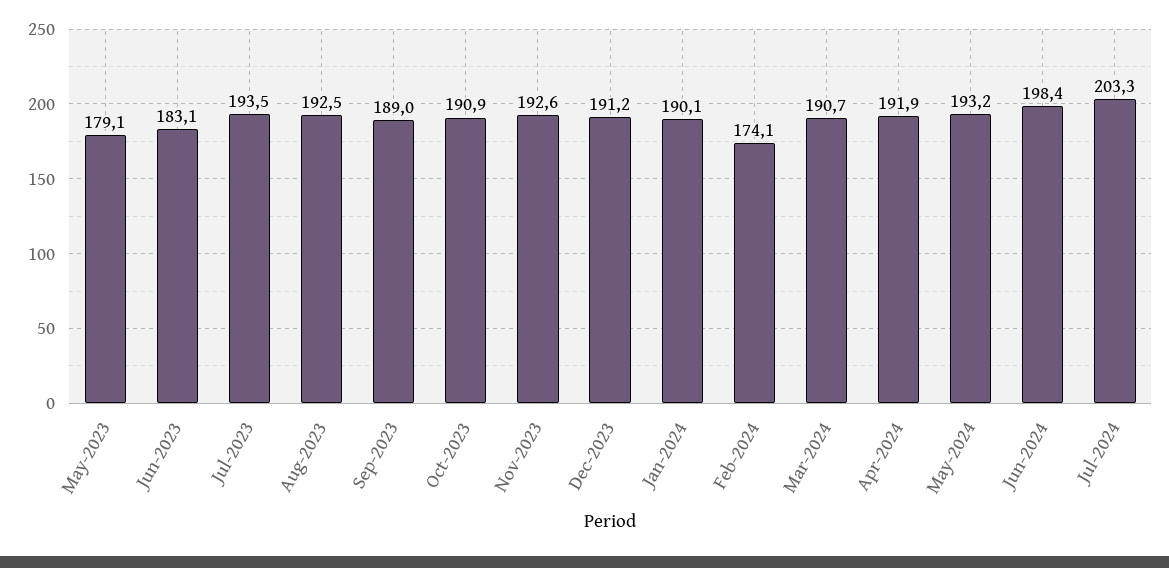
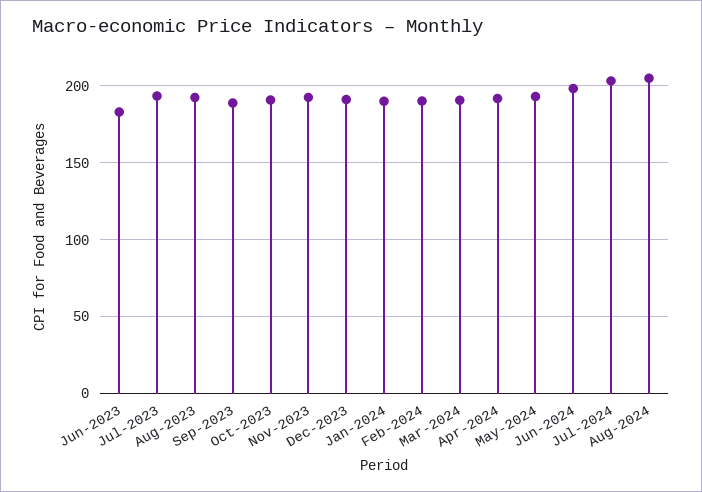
May-2023: 179.1 -> none
Feb-2024: 174.1 -> 190
Aug-2024: none -> 205

